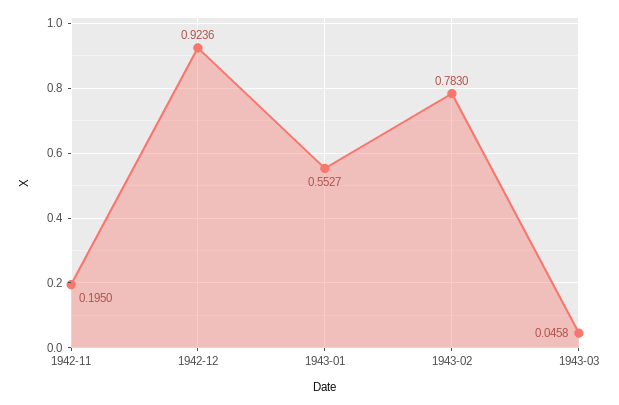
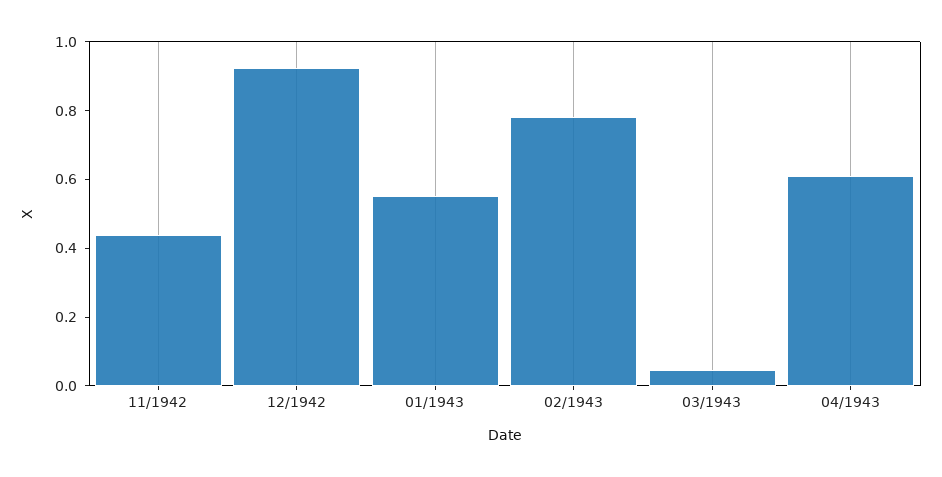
1942-11: 0.195 -> 0.45
04/1943: none -> 0.6

